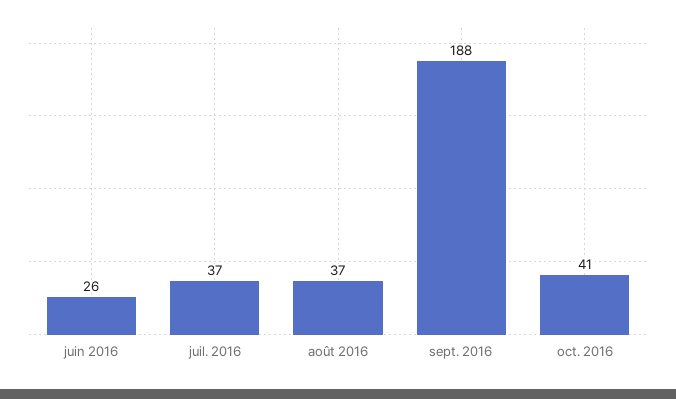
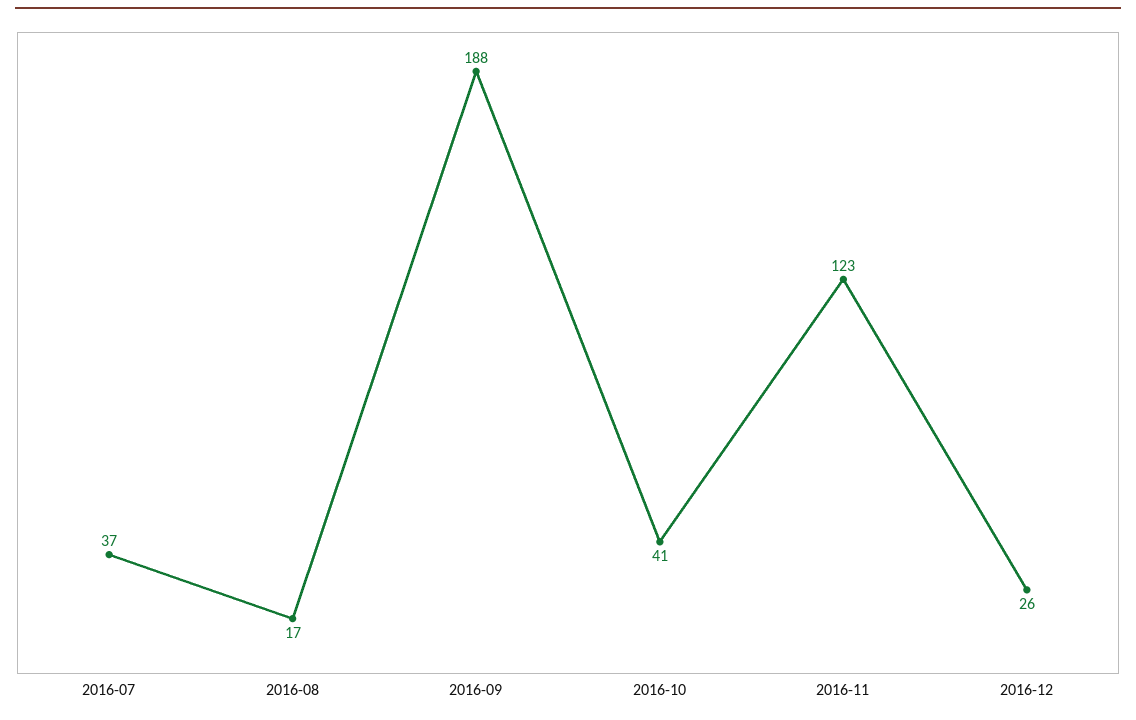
juin 2016: 26 -> none
août 2016: 37 -> 17
2016-11: none -> 123
2016-12: none -> 26

